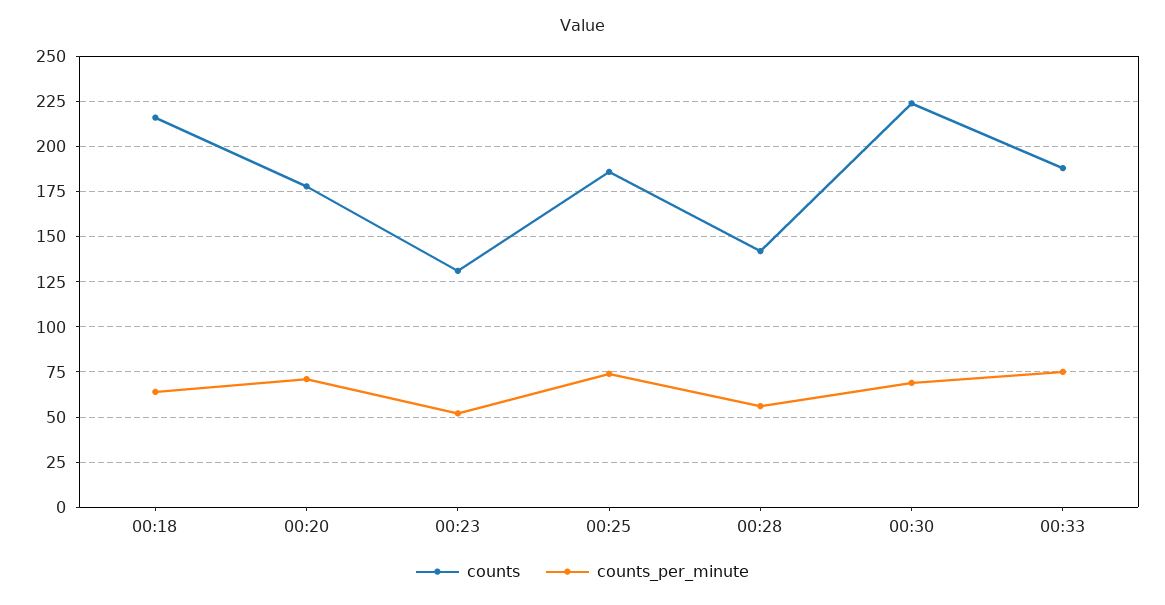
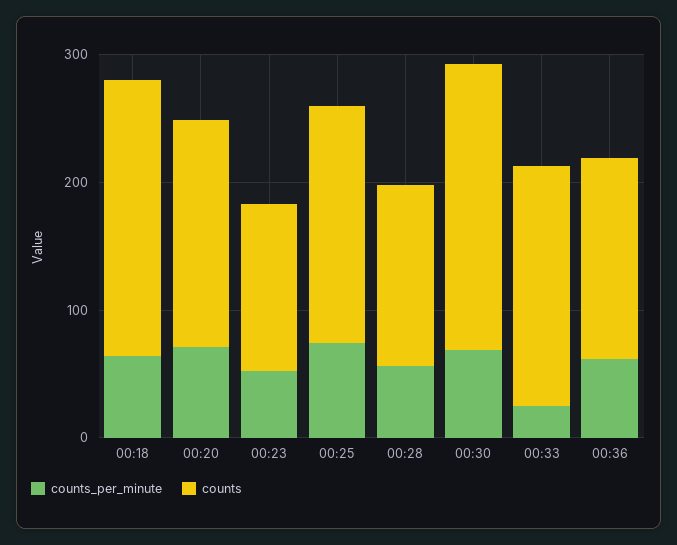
counts_per_minute, 00:33: 75 -> 20
counts_per_minute, 00:36: none -> 60
counts, 00:36: none -> 160

